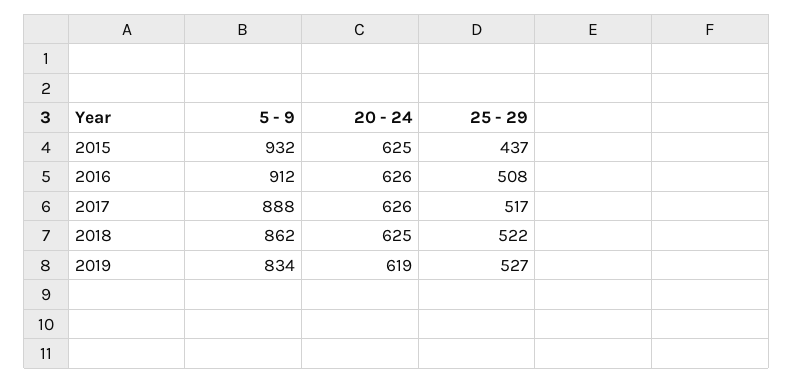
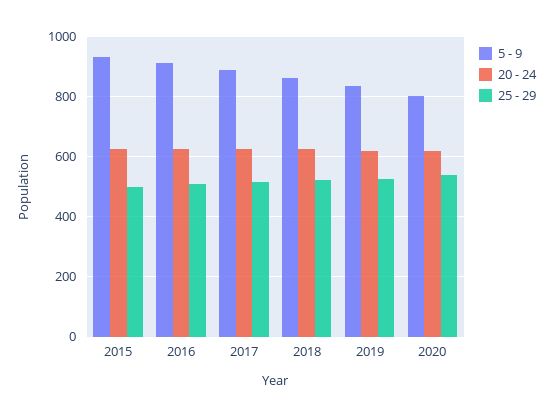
25 - 29, 2015: 437 -> 500
5 - 9, 2020: none -> 800
20 - 24, 2020: none -> 620
25 - 29, 2020: none -> 540

